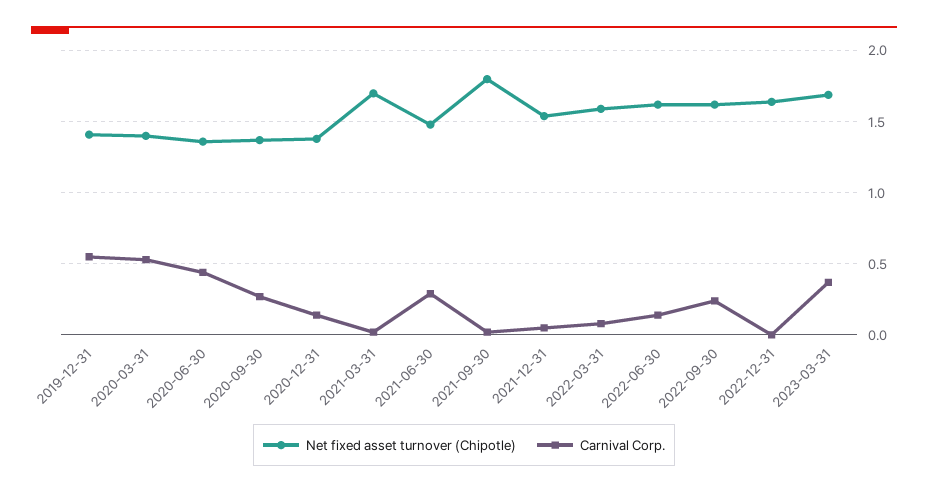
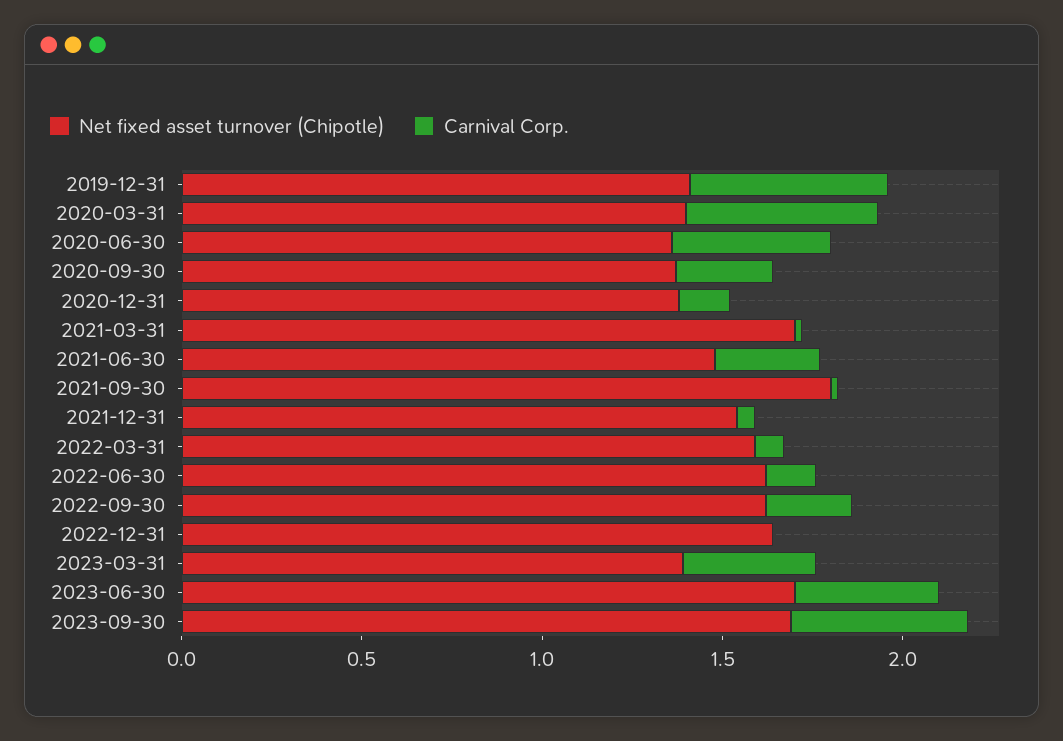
Net fixed asset turnover (Chipotle), 2023-03-31: 1.7 -> 1.4
Net fixed asset turnover (Chipotle), 2023-06-30: none -> 1.7
Carnival Corp., 2023-06-30: none -> 0.4
Net fixed asset turnover (Chipotle), 2023-09-30: none -> 1.7
Carnival Corp., 2023-09-30: none -> 0.5

